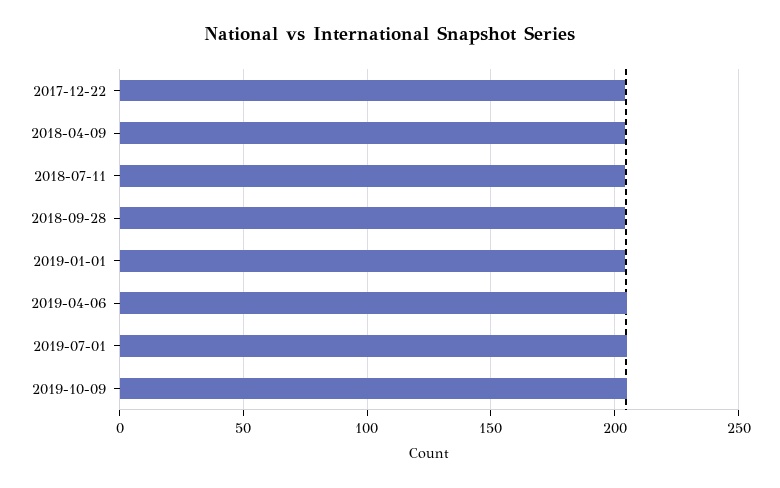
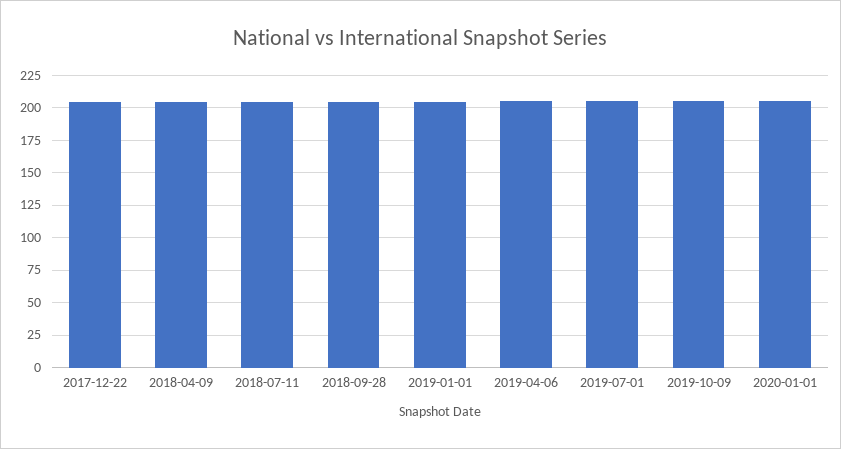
2020-01-01: none -> 205

